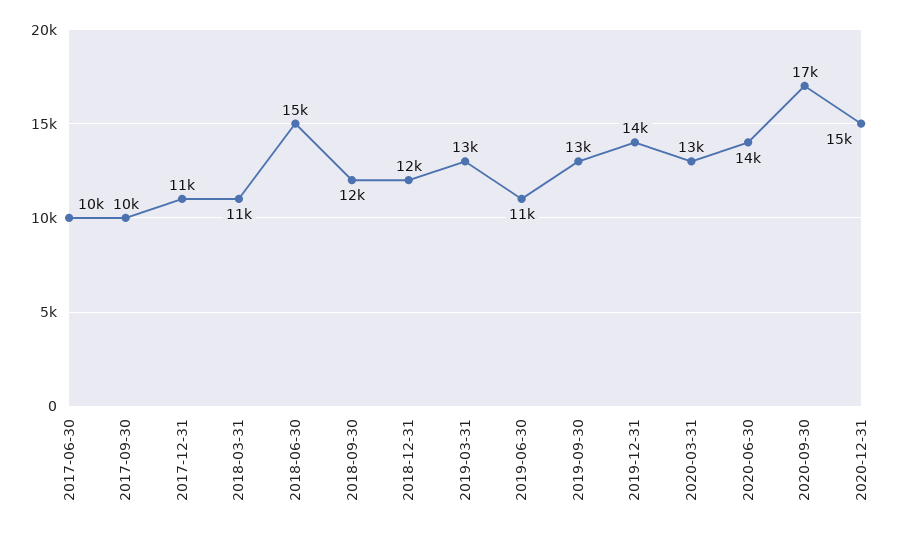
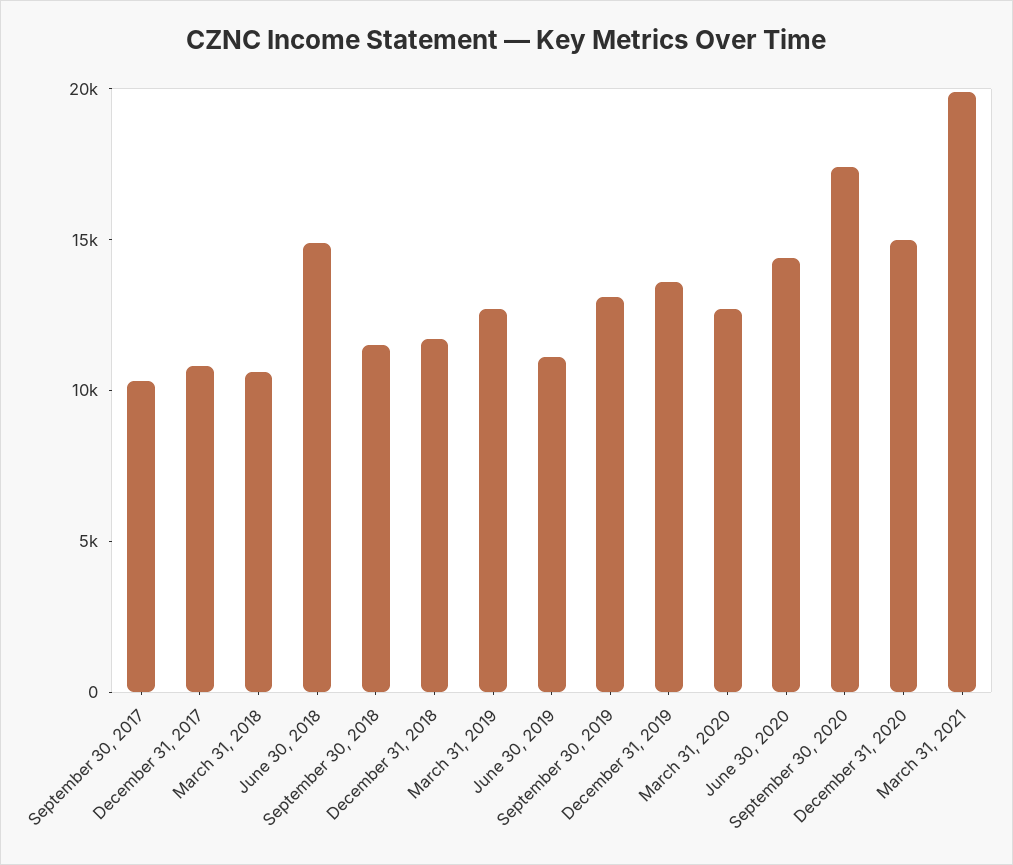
2017-06-30: 10000 -> none
March 31, 2021: none -> 20000

